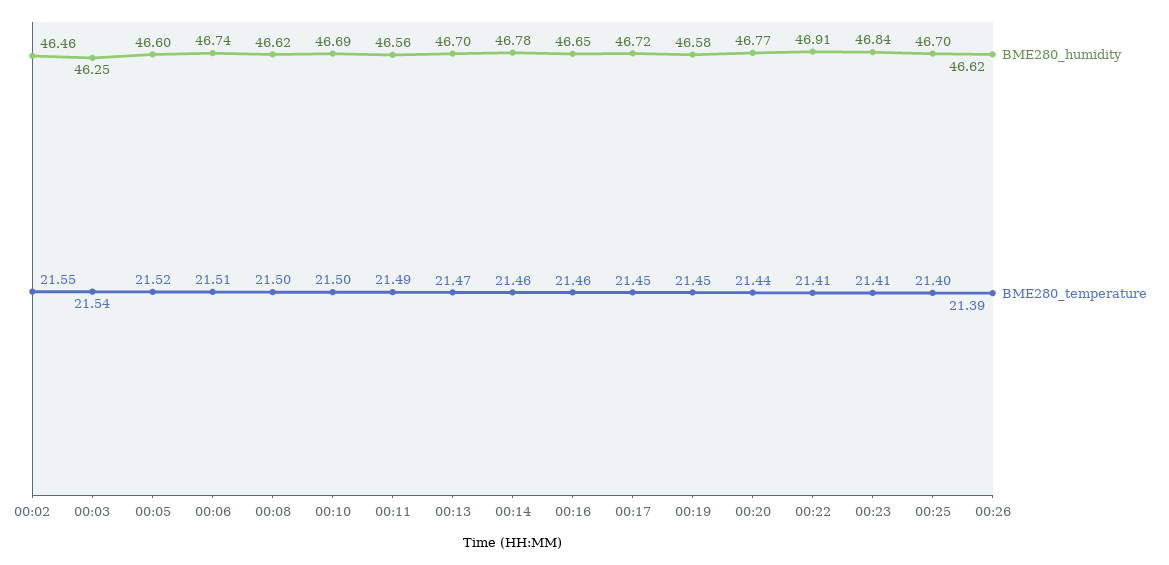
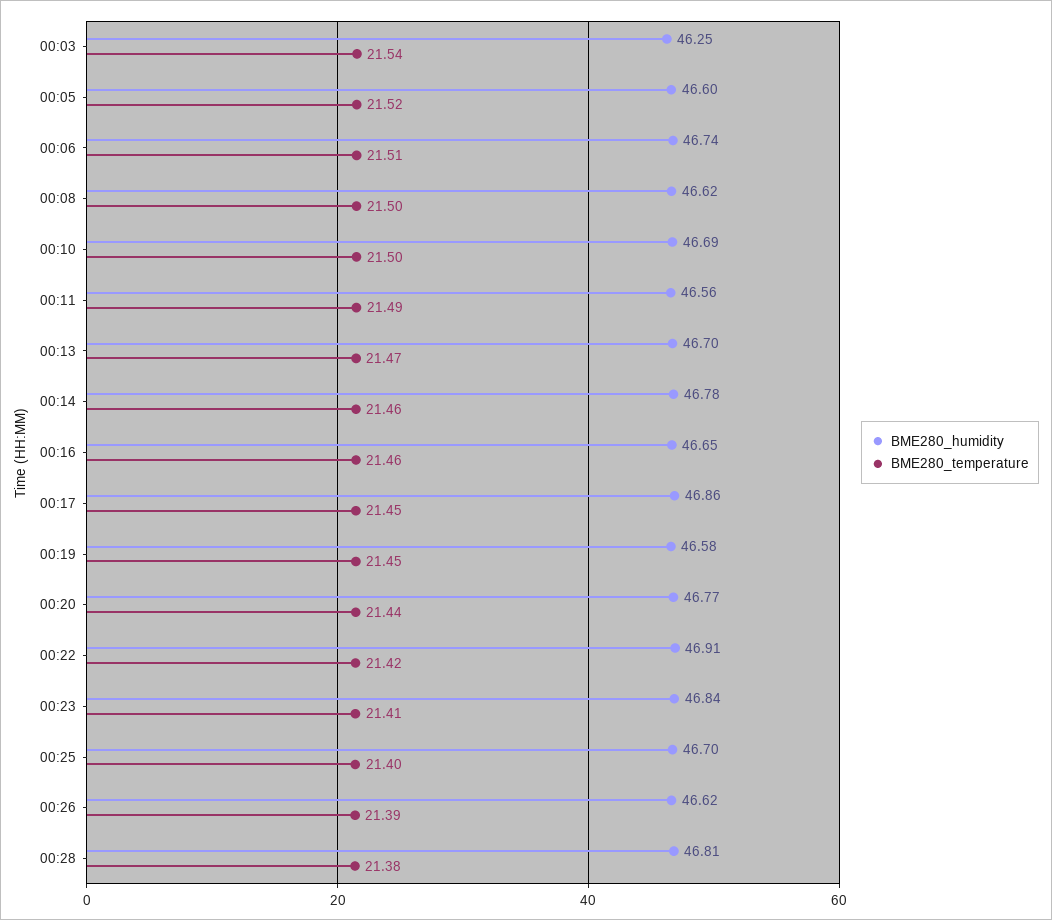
BME280_humidity, 00:02: 46.46 -> none
BME280_temperature, 00:02: 21.55 -> none
BME280_humidity, 00:17: 46.72 -> 46.86
BME280_temperature, 00:22: 21.41 -> 21.42
BME280_humidity, 00:28: none -> 46.81
BME280_temperature, 00:28: none -> 21.38

